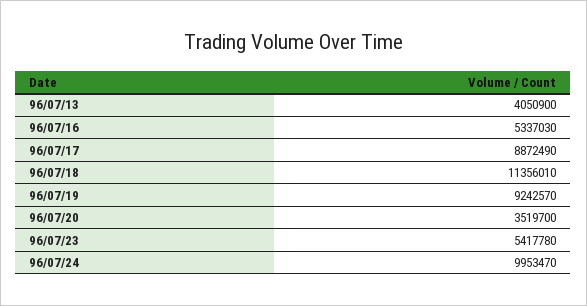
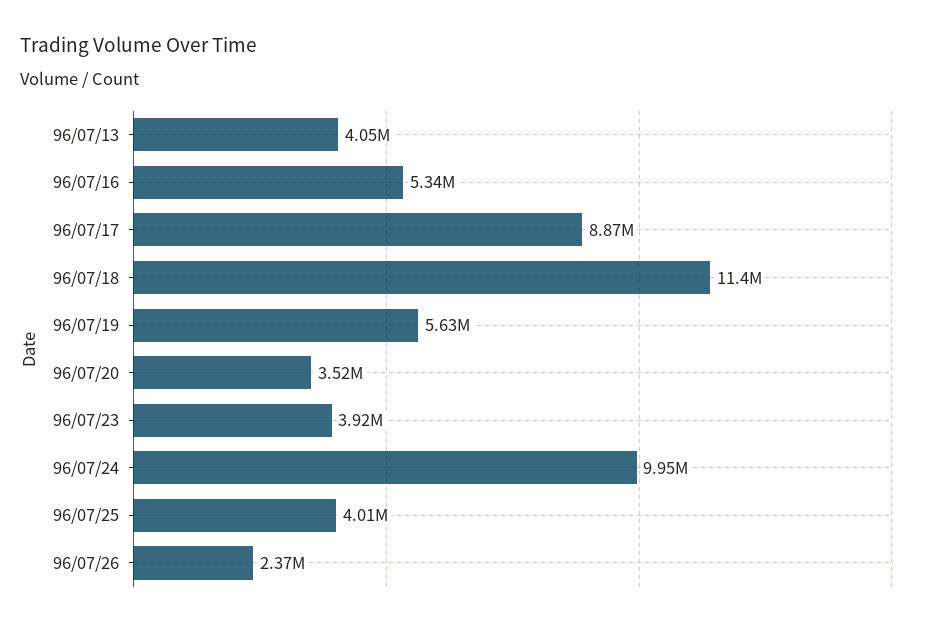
96/07/19: 9242570 -> 5630000
96/07/23: 5417780 -> 3920000
96/07/25: none -> 4010000
96/07/26: none -> 2370000

